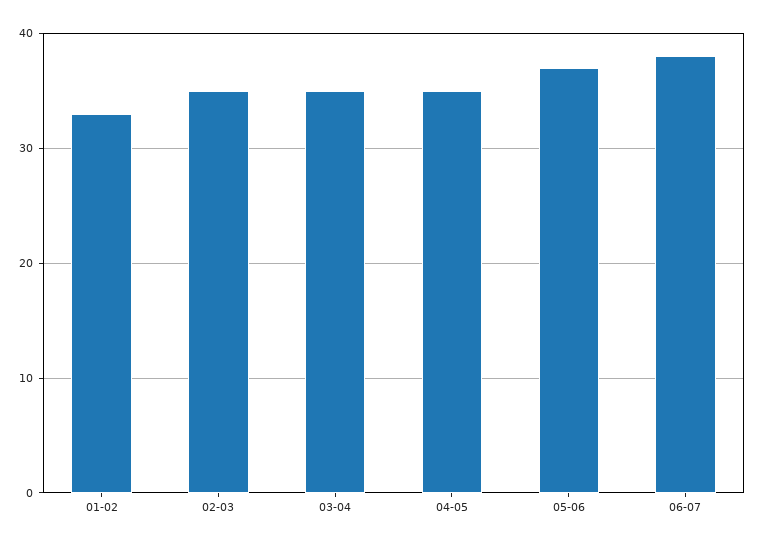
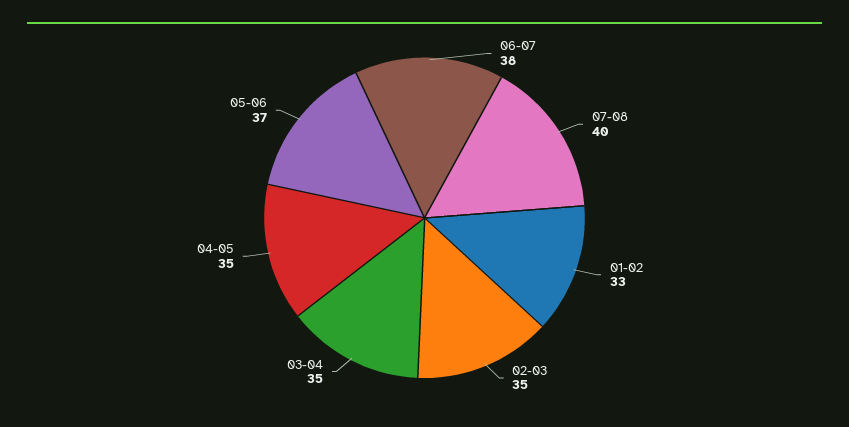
07-08: none -> 40

